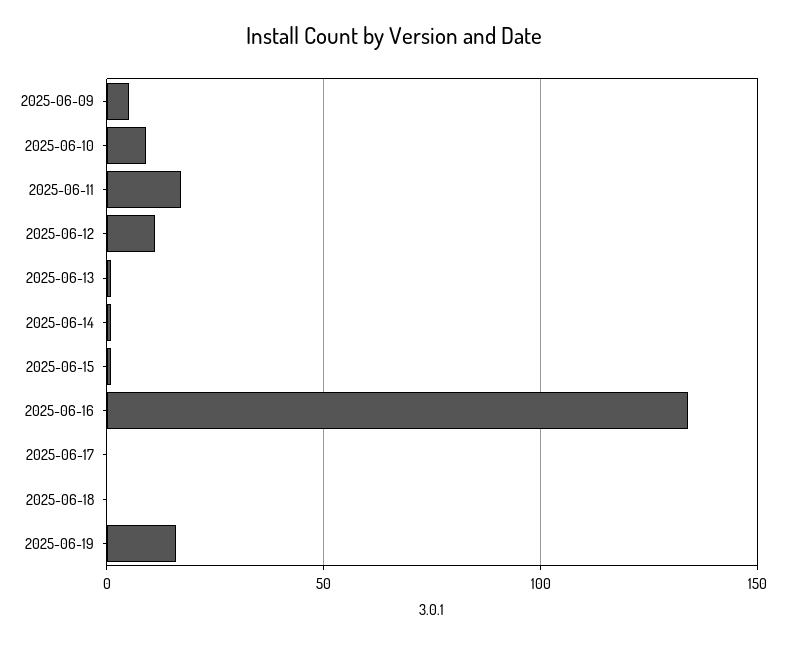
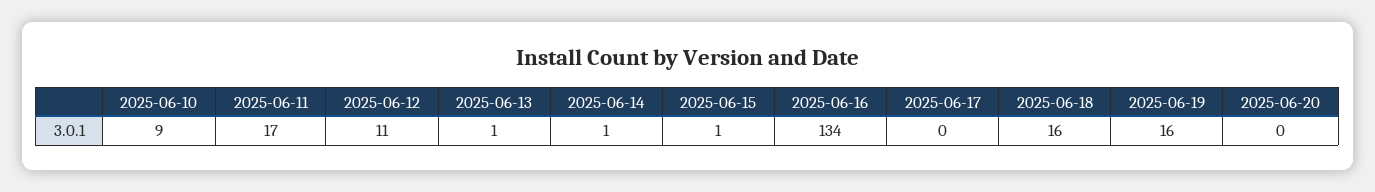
2025-06-09: 5 -> none
2025-06-18: 0 -> 16
2025-06-20: none -> 0

